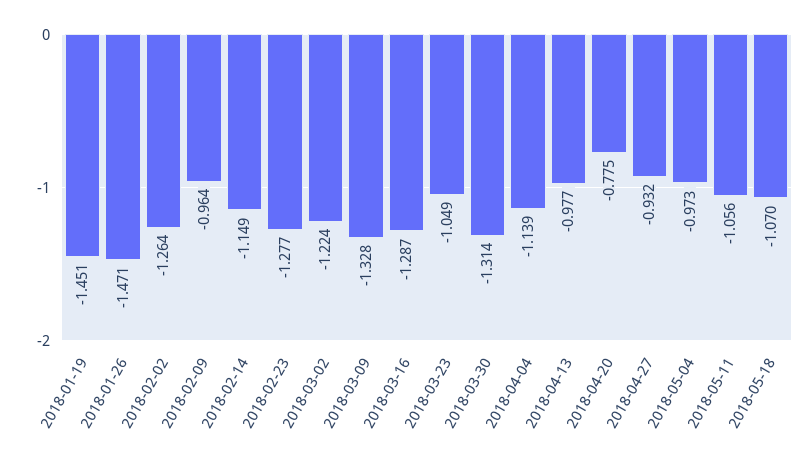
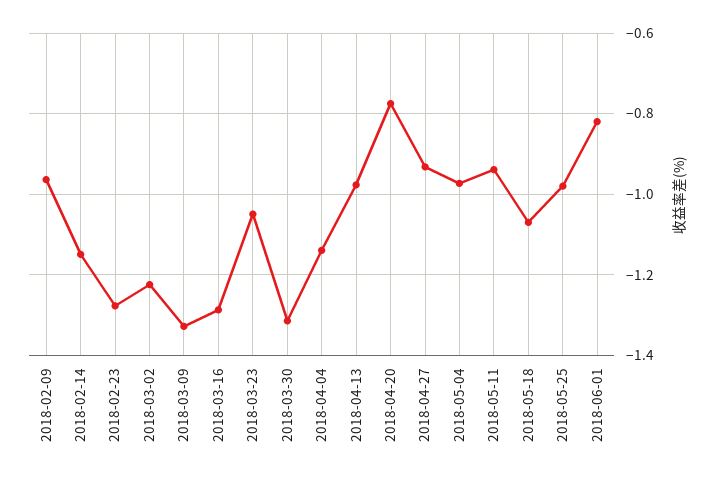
2018-01-19: -1.451 -> none
2018-01-26: -1.471 -> none
2018-02-02: -1.264 -> none
2018-05-11: -1.056 -> -0.94
2018-05-25: none -> -0.98
2018-06-01: none -> -0.82

